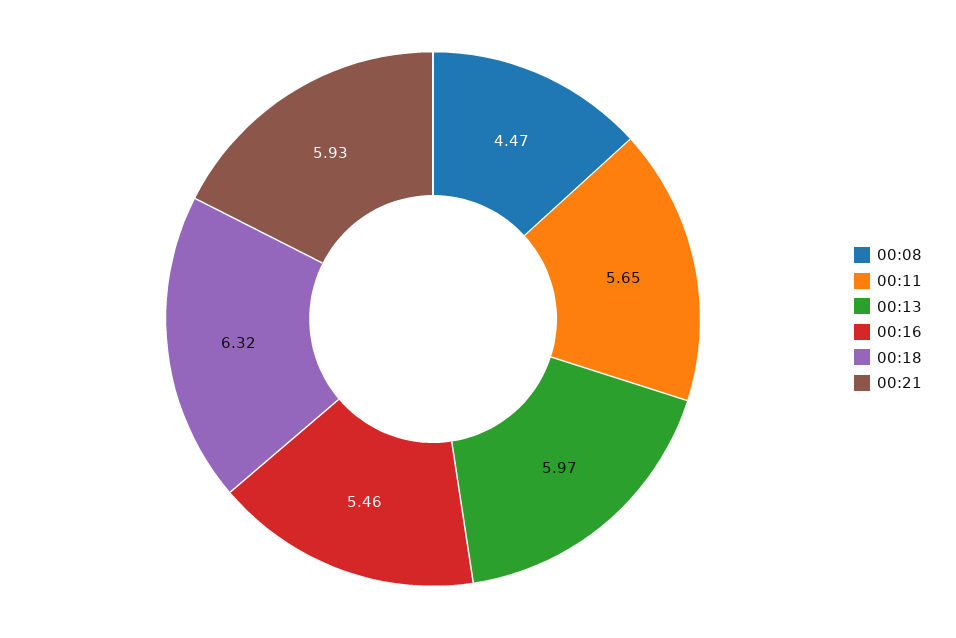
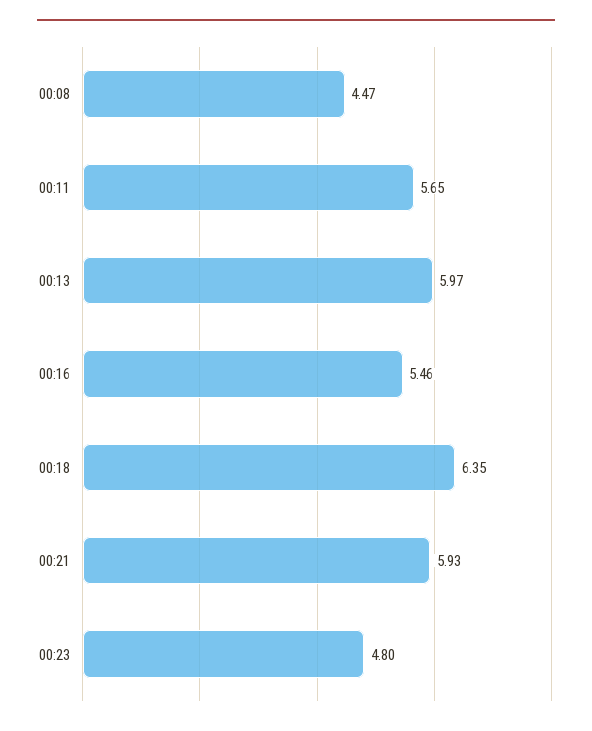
00:18: 6.32 -> 6.35
00:23: none -> 4.8

